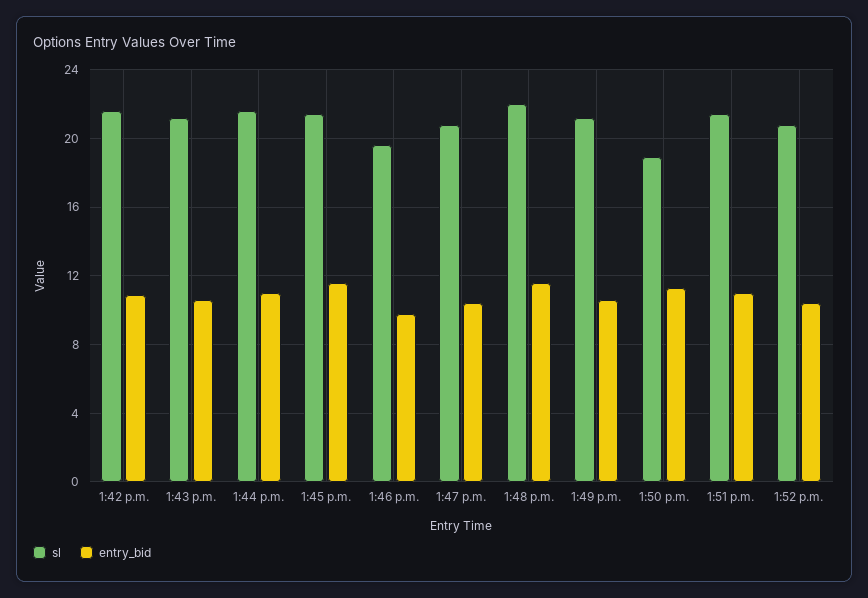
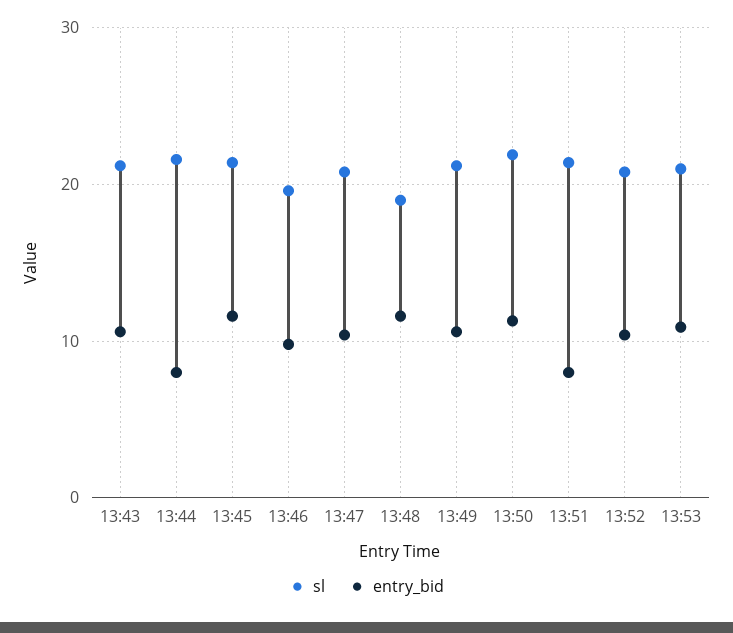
sl, 1:42 p.m.: 21.5 -> none
entry_bid, 1:42 p.m.: 11 -> none
entry_bid, 1:44 p.m.: 11 -> 8
sl, 1:48 p.m.: 22 -> 19
sl, 1:50 p.m.: 19 -> 22
entry_bid, 1:51 p.m.: 11 -> 8
sl, 13:53: none -> 21
entry_bid, 13:53: none -> 11

